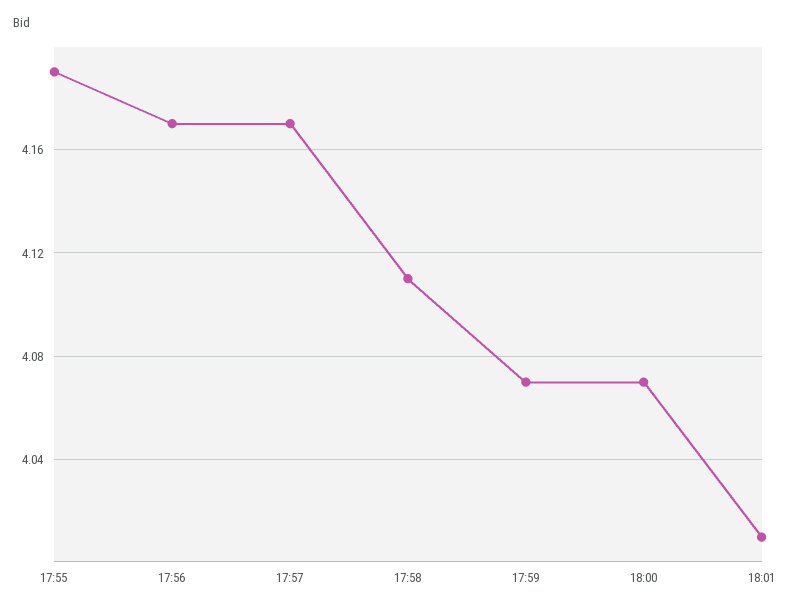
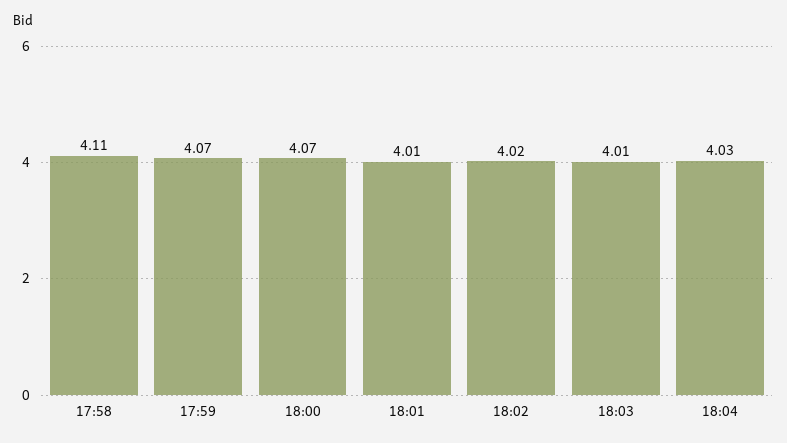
17:55: 4.19 -> none
17:56: 4.17 -> none
17:57: 4.17 -> none
18:02: none -> 4.02
18:03: none -> 4.01
18:04: none -> 4.03

